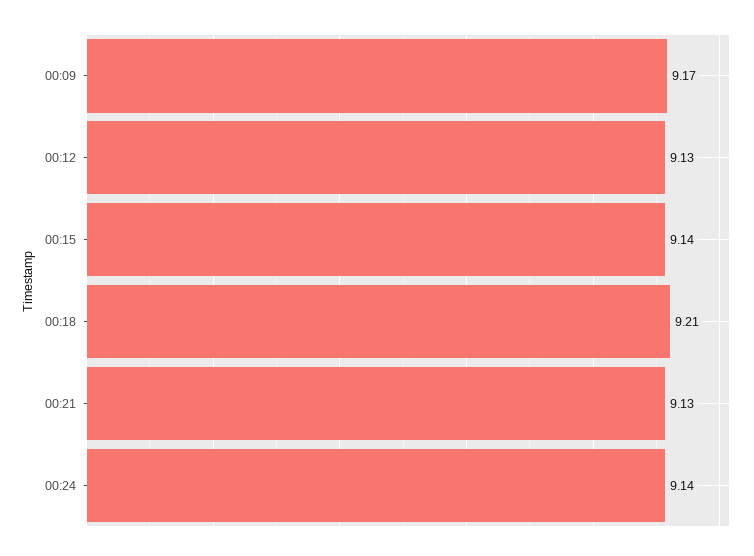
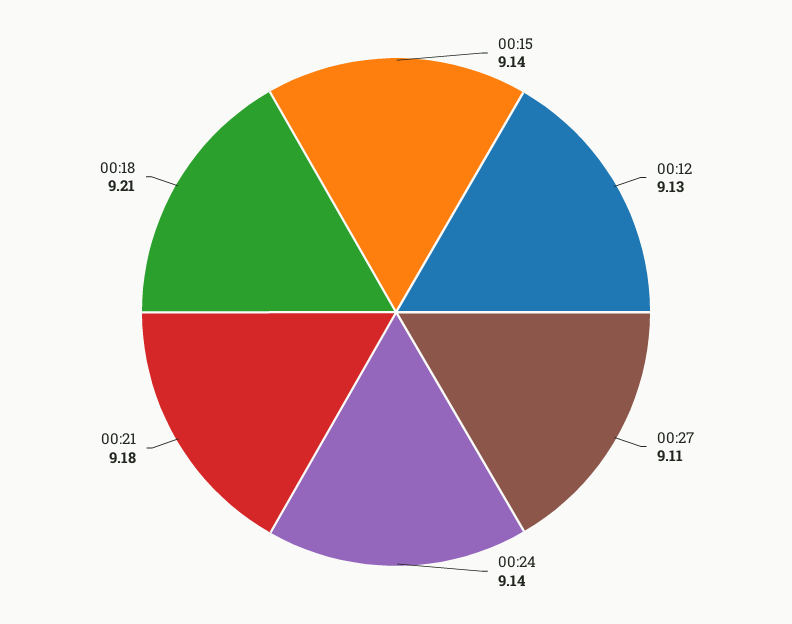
00:09: 9.17 -> none
00:21: 9.13 -> 9.18
00:27: none -> 9.11

